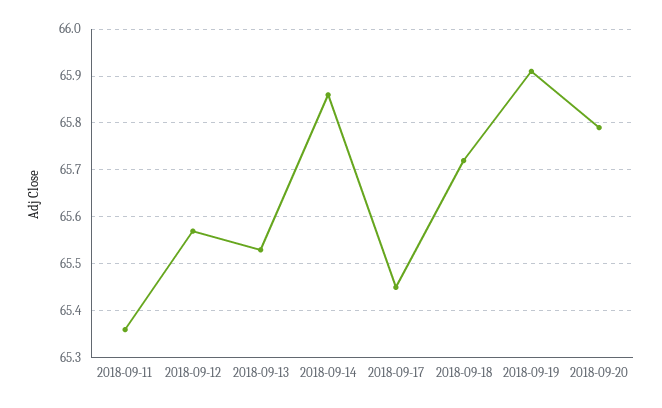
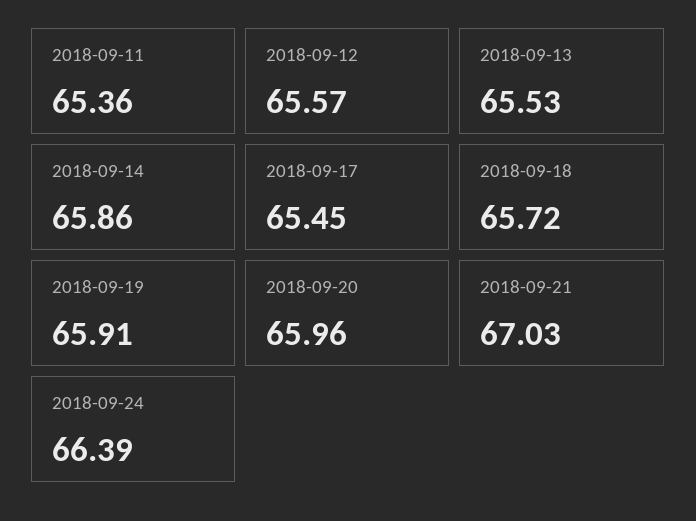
2018-09-20: 65.8 -> 65.96
2018-09-21: none -> 67.03
2018-09-24: none -> 66.39

